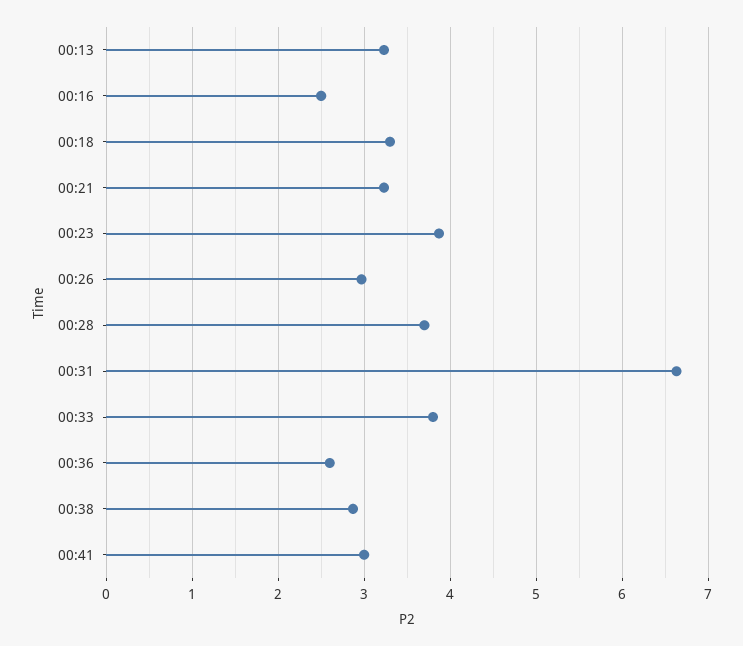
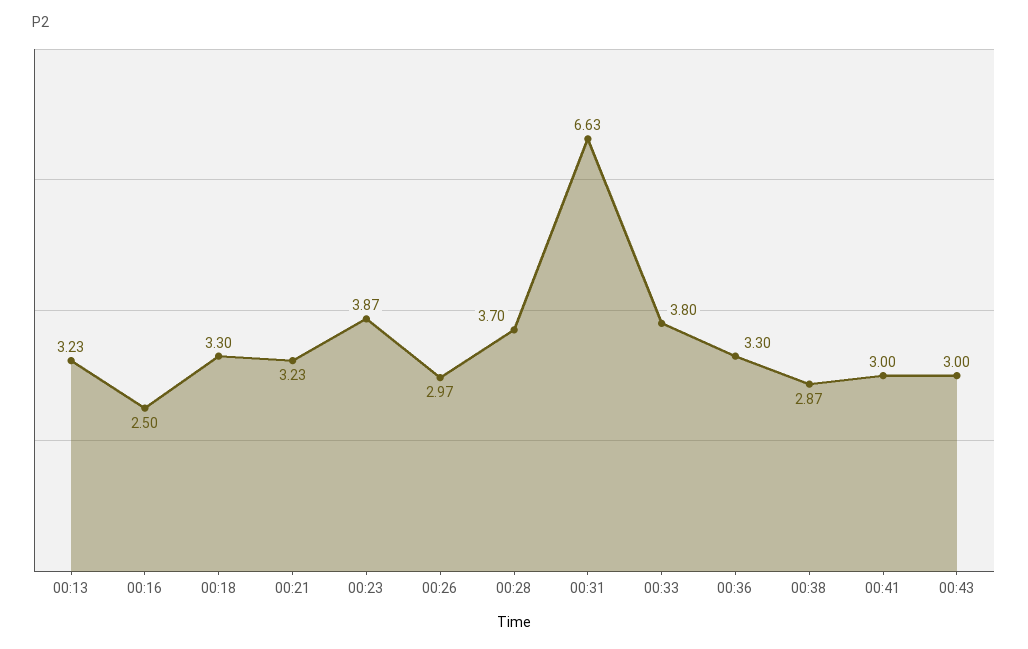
00:36: 2.6 -> 3.3
00:43: none -> 3

